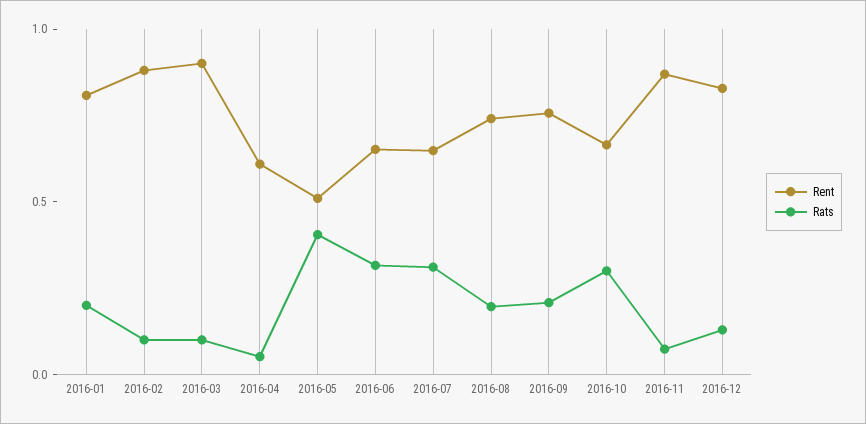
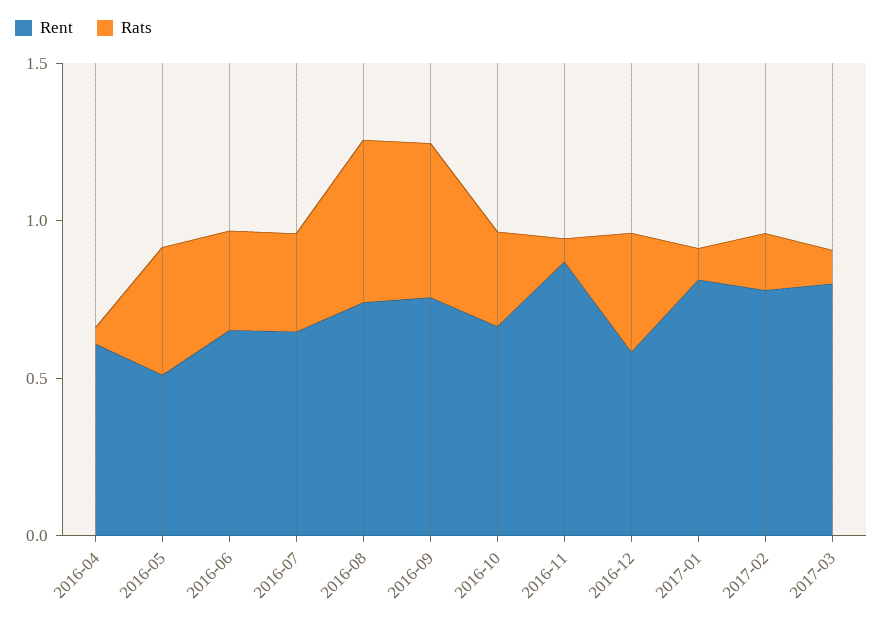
Rent, 2016-01: 0.8 -> none
Rats, 2016-01: 0.2 -> none
Rent, 2016-02: 0.9 -> none
Rats, 2016-02: 0.1 -> none
Rent, 2016-03: 0.9 -> none
Rats, 2016-03: 0.1 -> none
Rats, 2016-08: 0.2 -> 0.5
Rats, 2016-09: 0.2 -> 0.5
Rent, 2016-12: 0.8 -> 0.6
Rats, 2016-12: 0.1 -> 0.4
Rent, 2017-01: none -> 0.8
Rats, 2017-01: none -> 0.1
Rent, 2017-02: none -> 0.8
Rats, 2017-02: none -> 0.2
Rent, 2017-03: none -> 0.8
Rats, 2017-03: none -> 0.1

